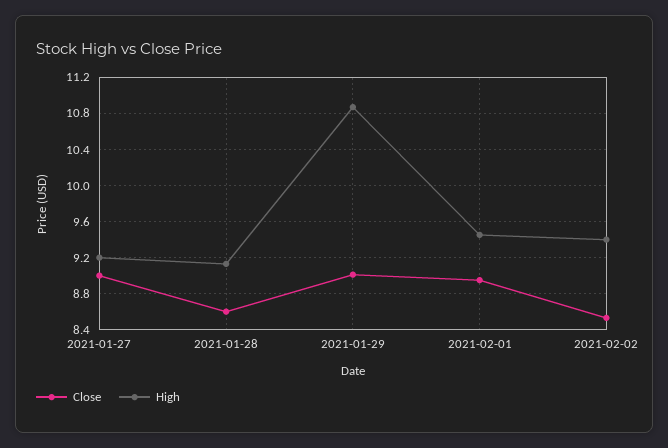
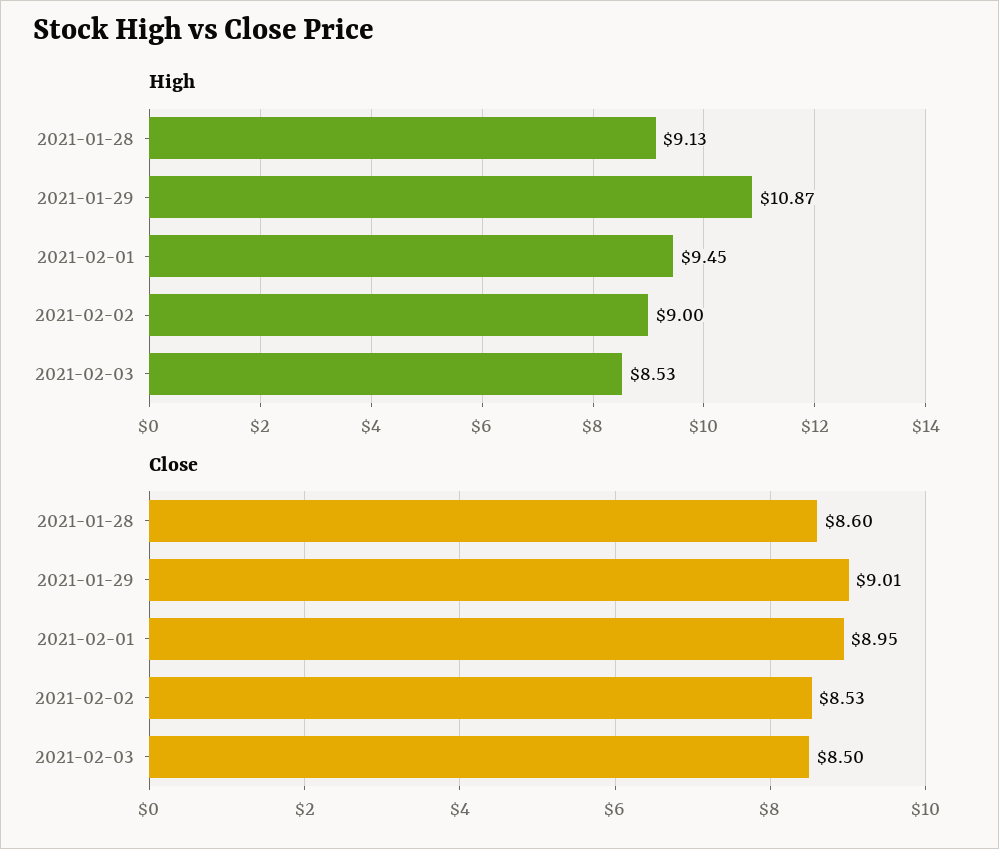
Close, 2021-01-27: 9 -> none
High, 2021-01-27: 9.2 -> none
High, 2021-02-02: 9.4 -> 9
High, 2021-02-03: none -> 8.53
Close, 2021-02-03: none -> 8.5

